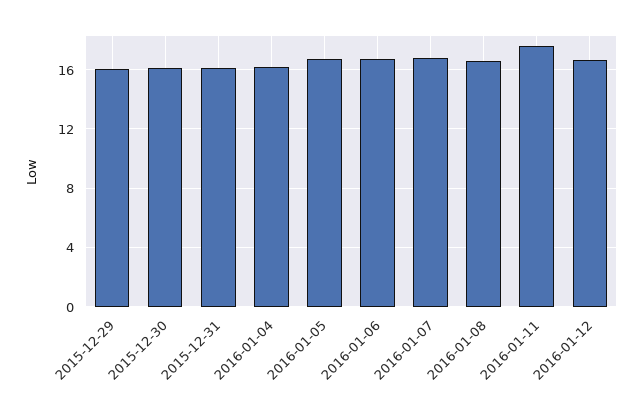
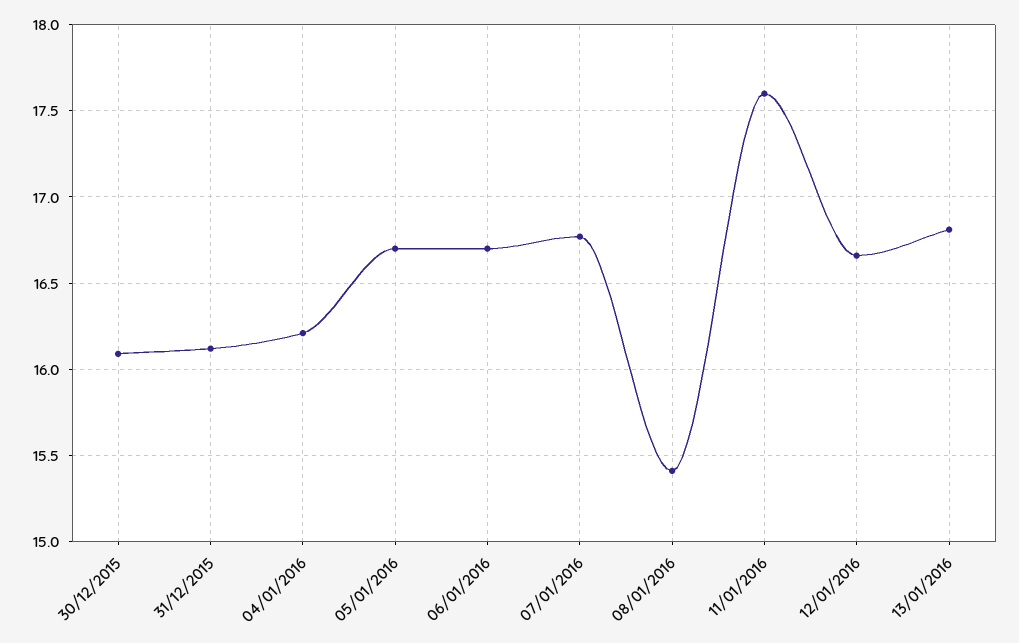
2015-12-29: 16 -> none
2016-01-08: 16.5 -> 15.4
13/01/2016: none -> 16.8

